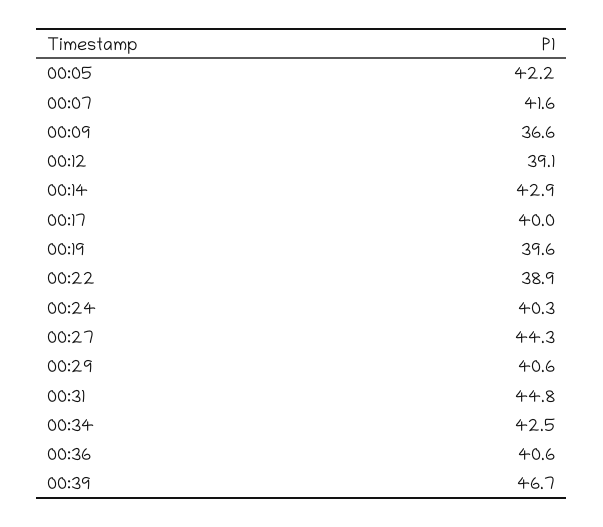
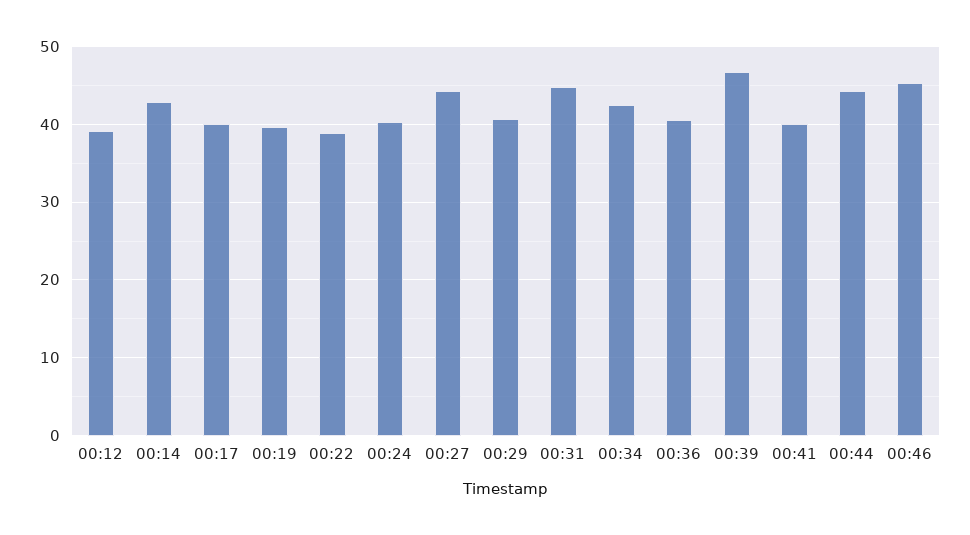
00:05: 42.2 -> none
00:07: 41.6 -> none
00:09: 36.6 -> none
00:41: none -> 40
00:44: none -> 44
00:46: none -> 45

